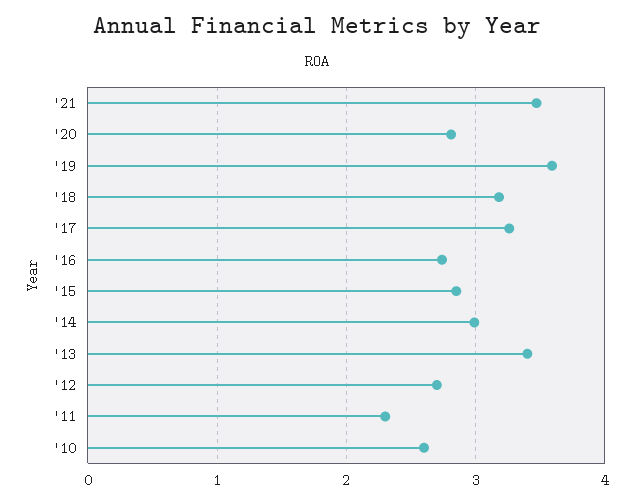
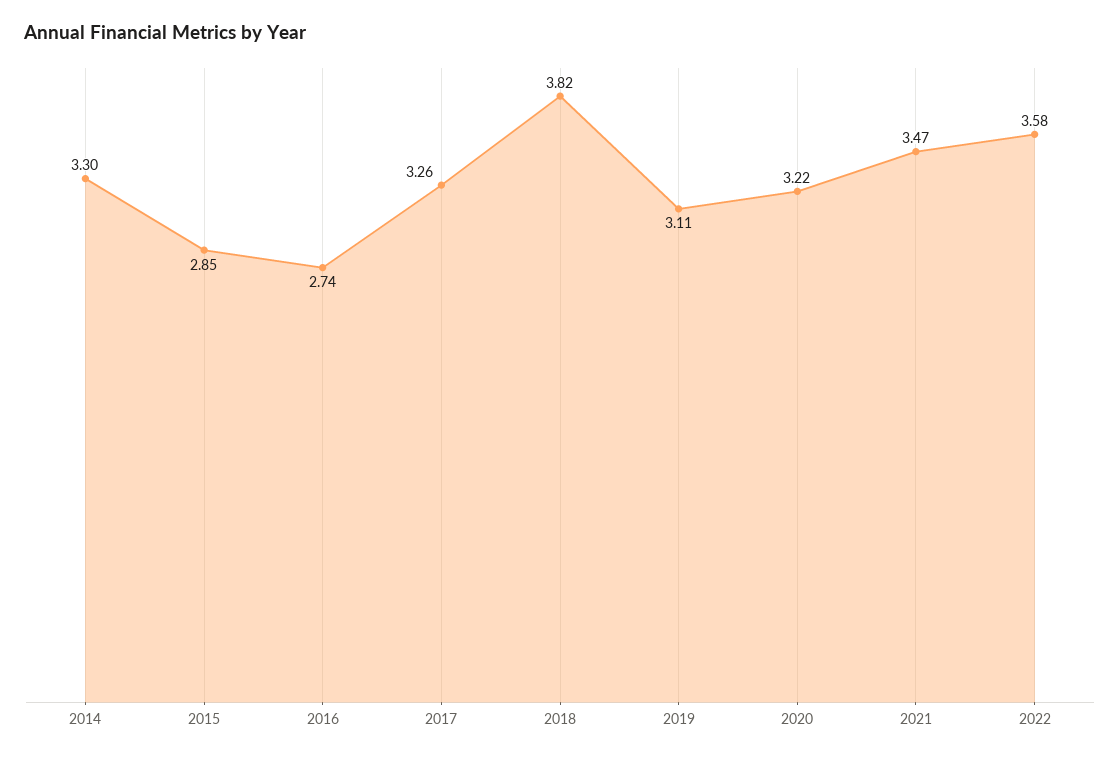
'20: 2.8 -> 3.22
'19: 3.6 -> 3.11
'18: 3.2 -> 3.82
'14: 3 -> 3.3
'13: 3.4 -> none
'12: 2.7 -> none
'11: 2.3 -> none
'10: 2.6 -> none
2022: none -> 3.58

